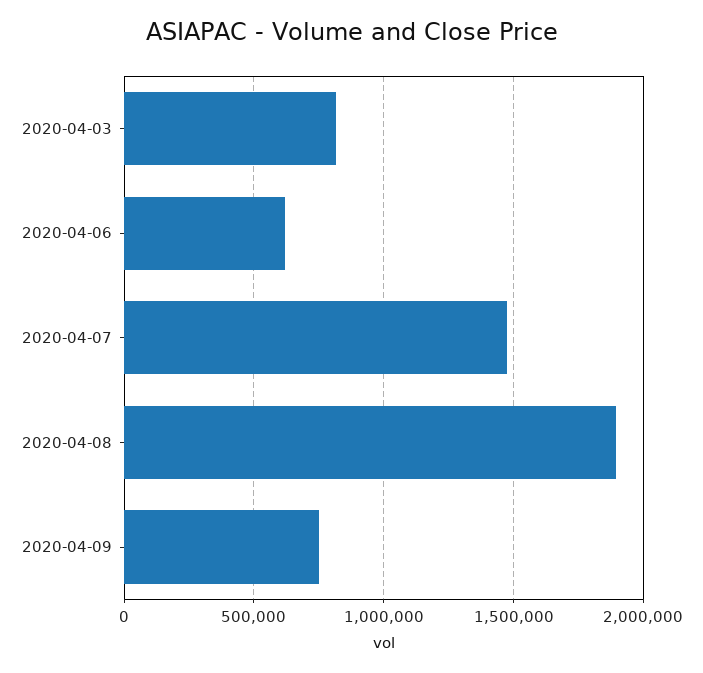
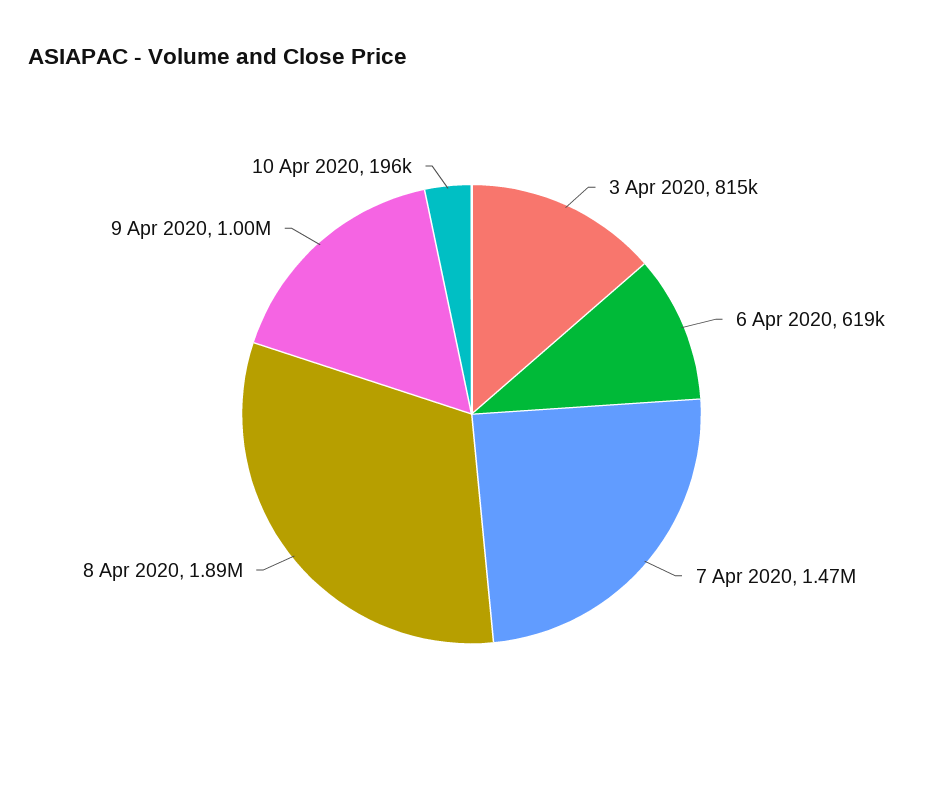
2020-04-09: 750000 -> 1000000
10 Apr 2020: none -> 196000

